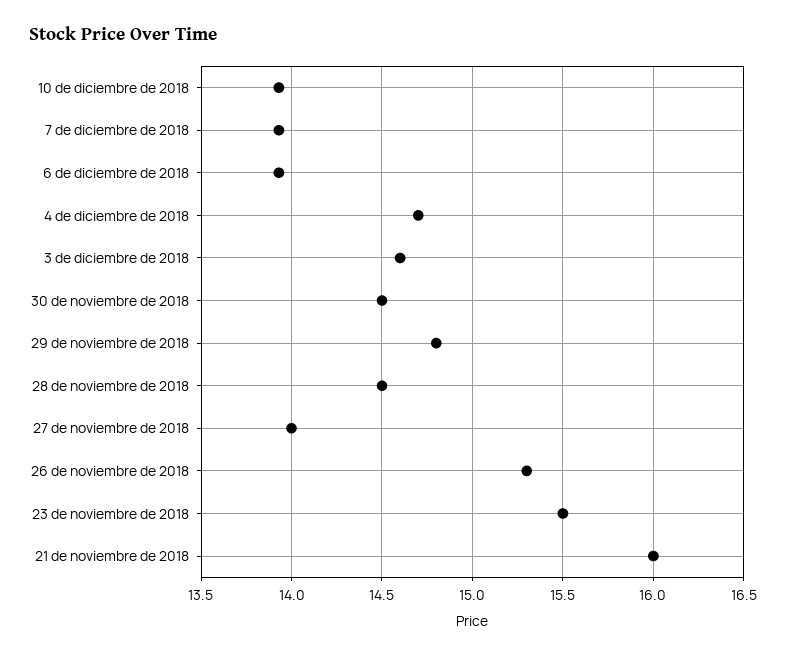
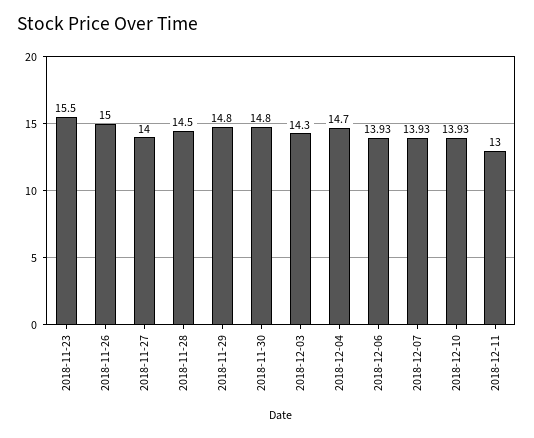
3 de diciembre de 2018: 14.6 -> 14.3
30 de noviembre de 2018: 14.5 -> 14.8
26 de noviembre de 2018: 15.3 -> 15
21 de noviembre de 2018: 16 -> none
2018-12-11: none -> 13

